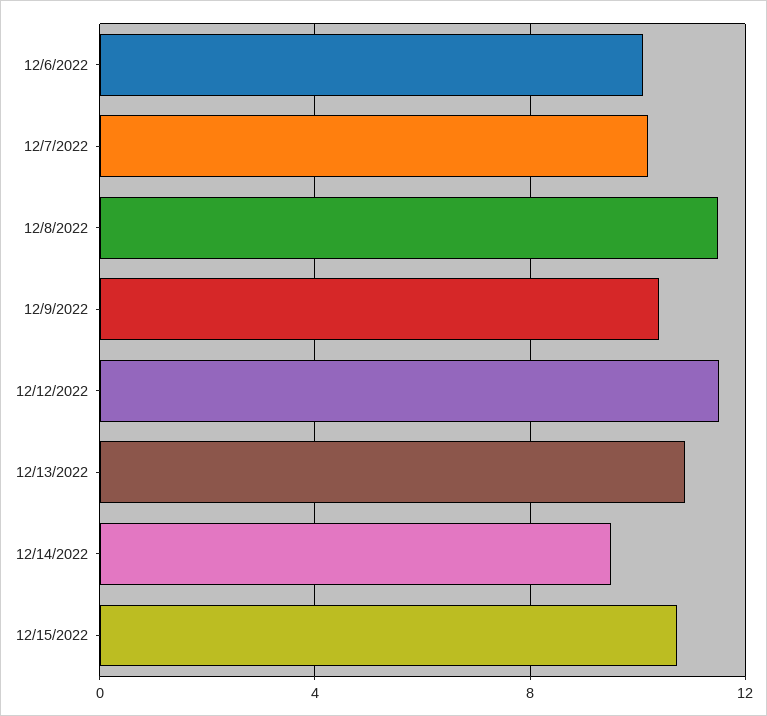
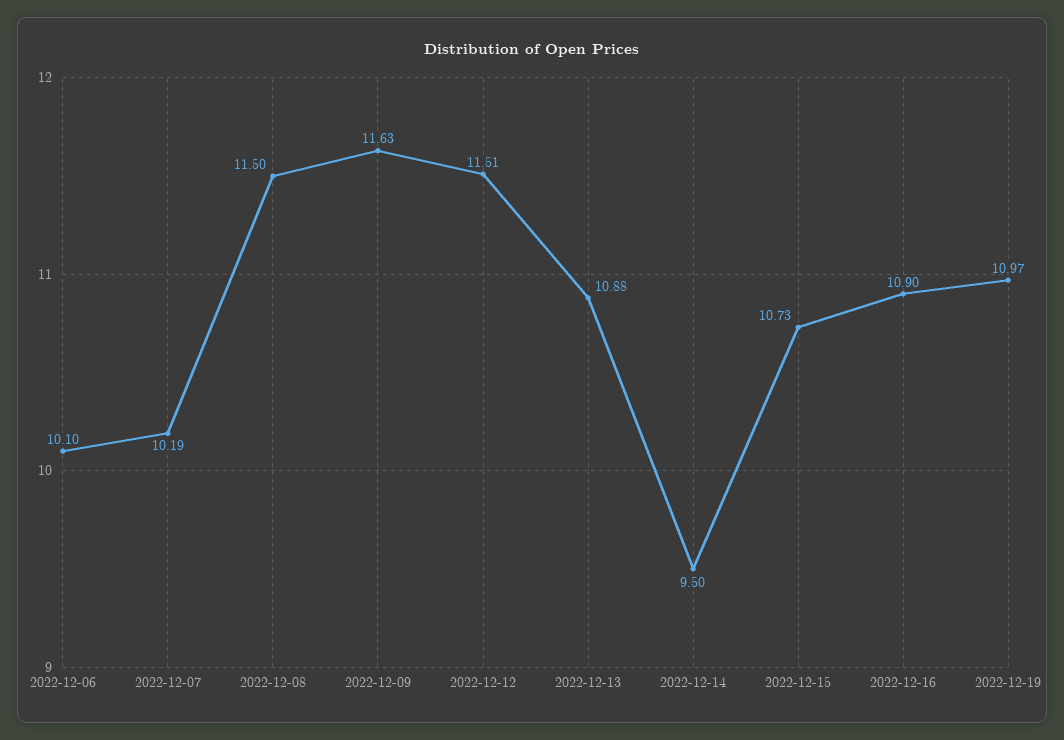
12/9/2022: 10.5 -> 11.63
2022-12-16: none -> 10.9
2022-12-19: none -> 10.97

